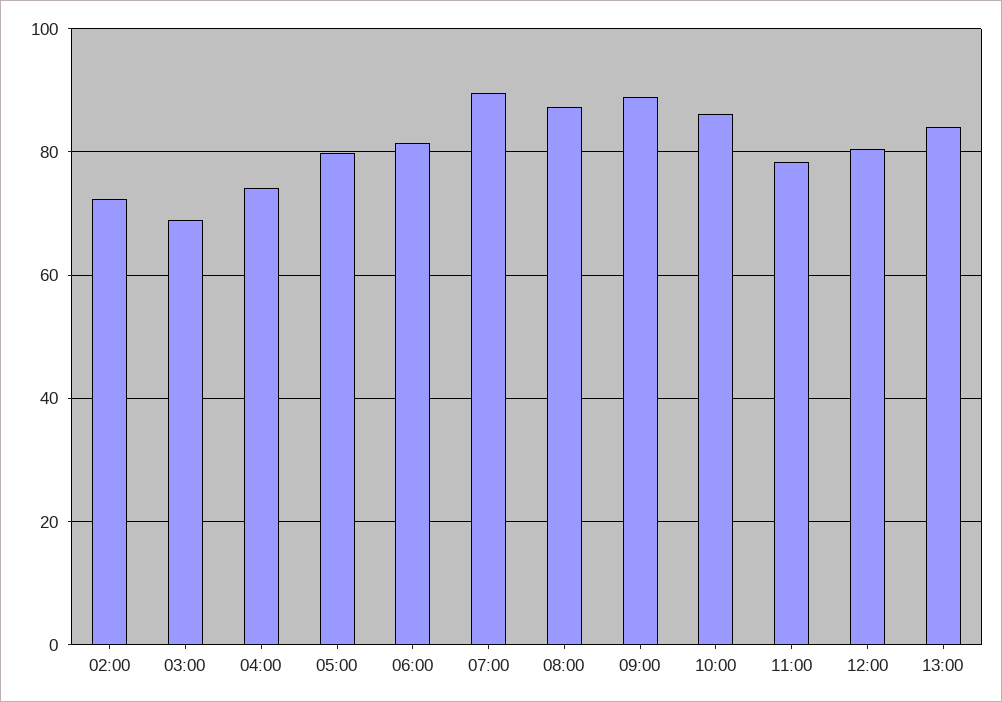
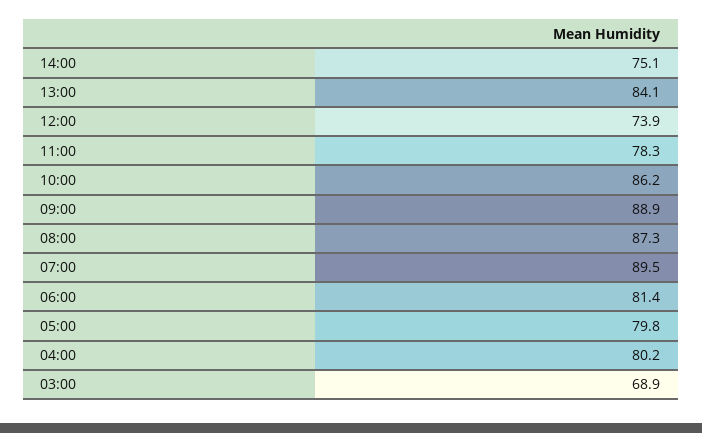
02:00: 72 -> none
04:00: 74 -> 80.2
12:00: 80 -> 73.9
14:00: none -> 75.1

